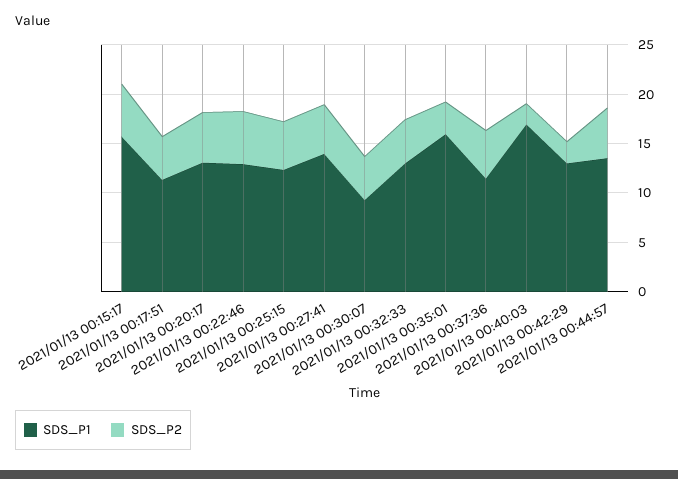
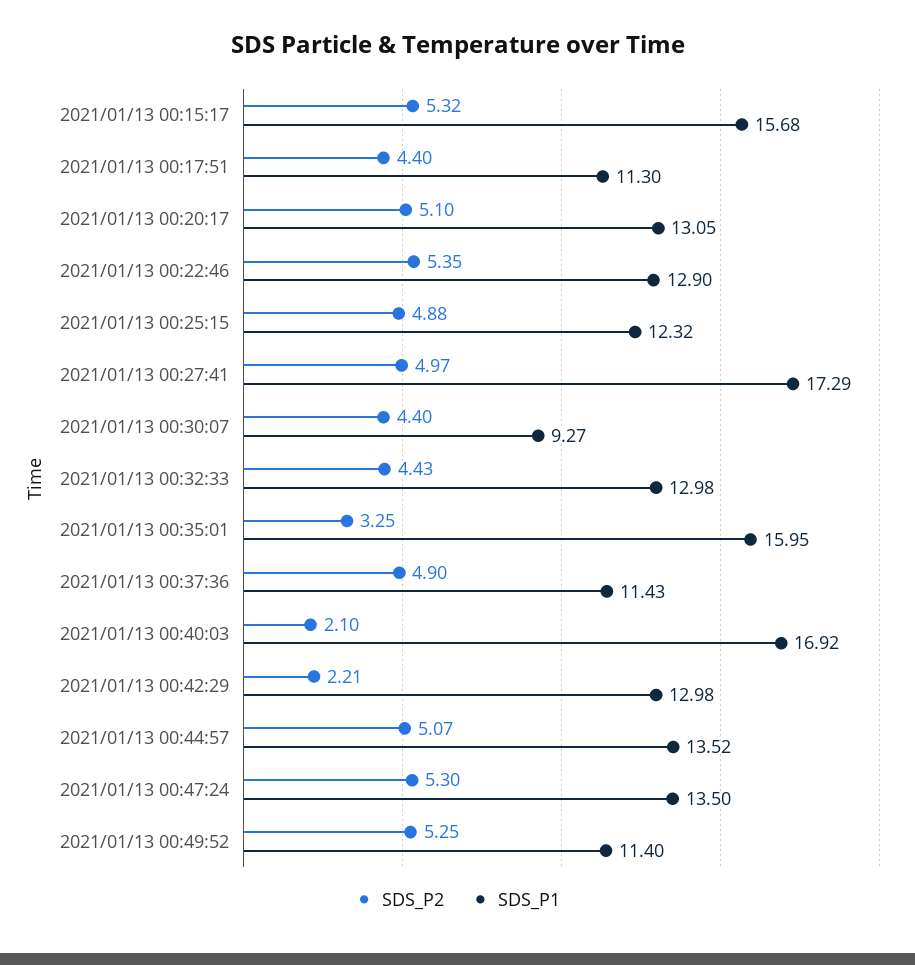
SDS_P1, 2021/01/13 00:27:41: 14 -> 17.29
SDS_P2, 2021/01/13 00:47:24: none -> 5.3
SDS_P1, 2021/01/13 00:47:24: none -> 13.5
SDS_P2, 2021/01/13 00:49:52: none -> 5.25
SDS_P1, 2021/01/13 00:49:52: none -> 11.4

